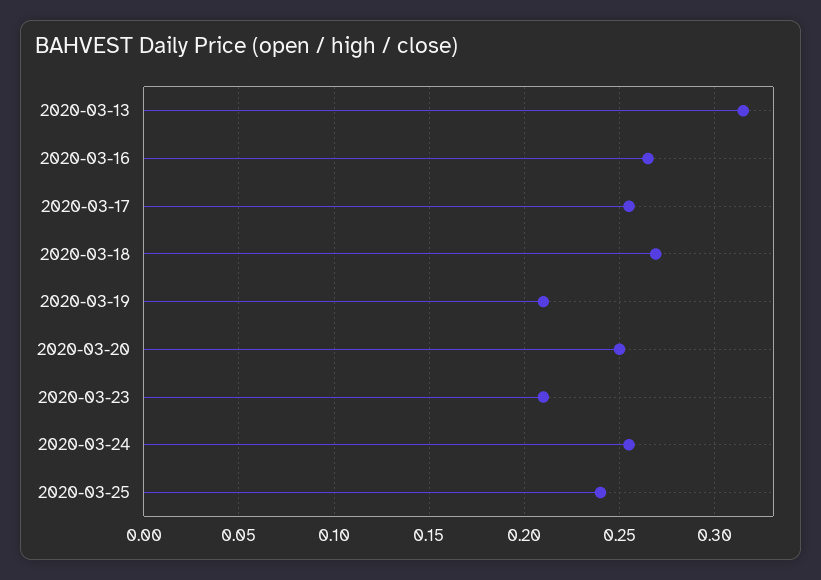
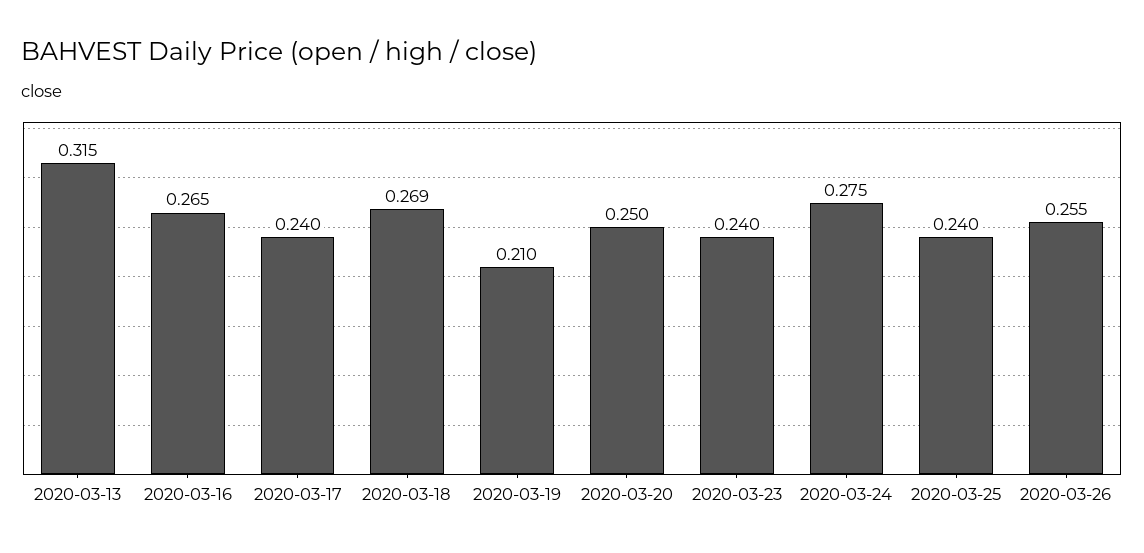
2020-03-17: 0.255 -> 0.24
2020-03-23: 0.21 -> 0.24
2020-03-24: 0.255 -> 0.275
2020-03-26: none -> 0.255

